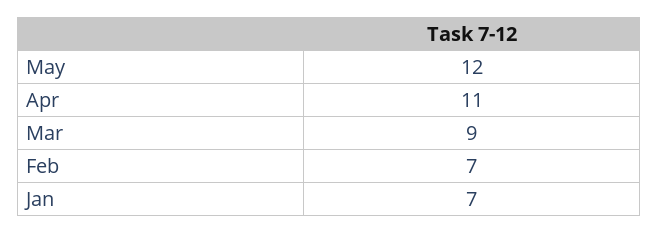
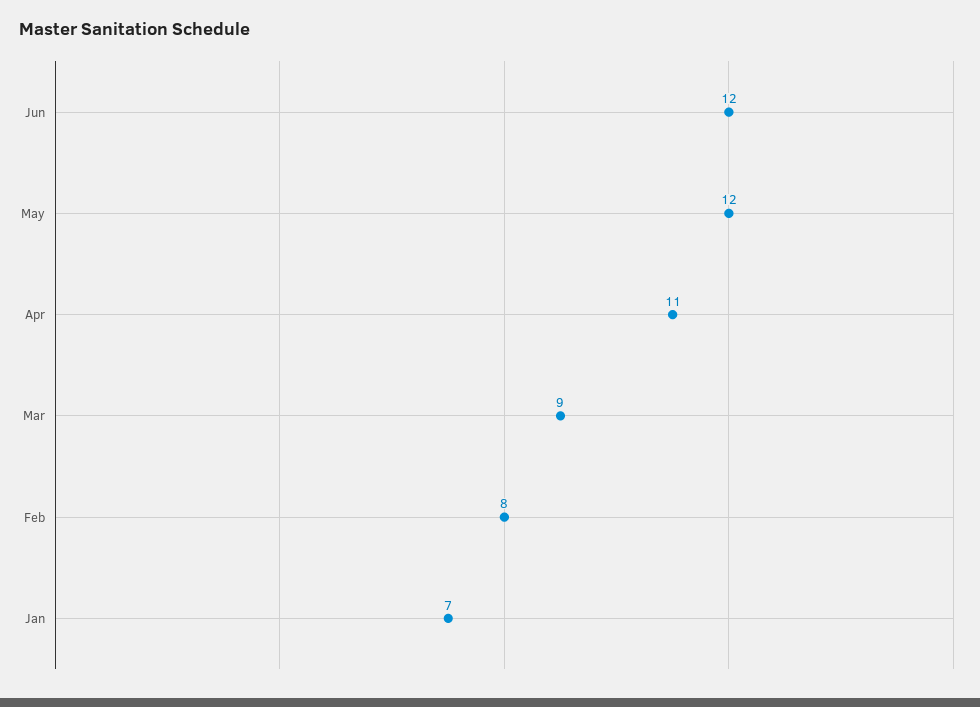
Feb: 7 -> 8
Jun: none -> 12

